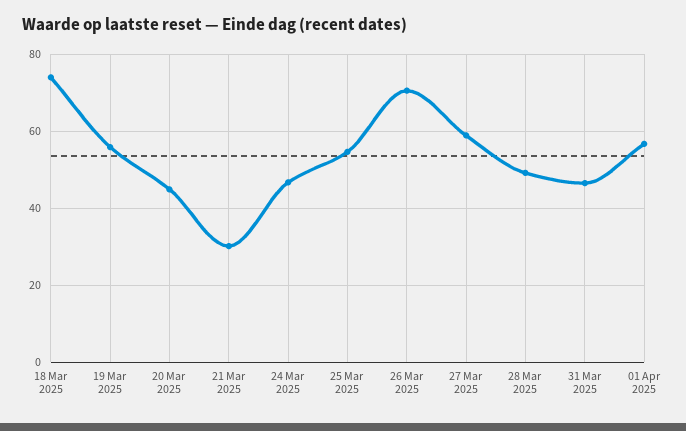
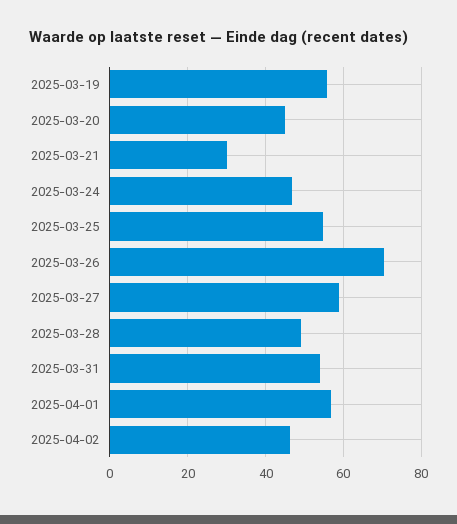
18 Mar 2025: 74 -> none
31 Mar 2025: 46 -> 54
2025-04-02: none -> 46

